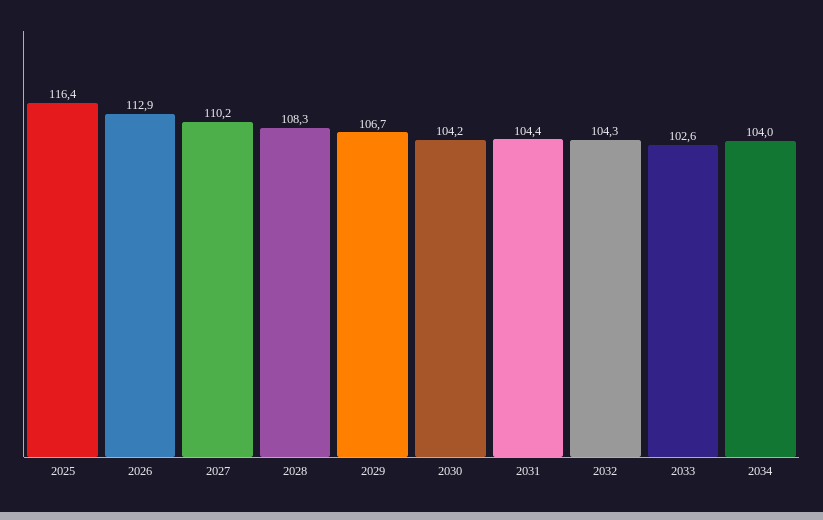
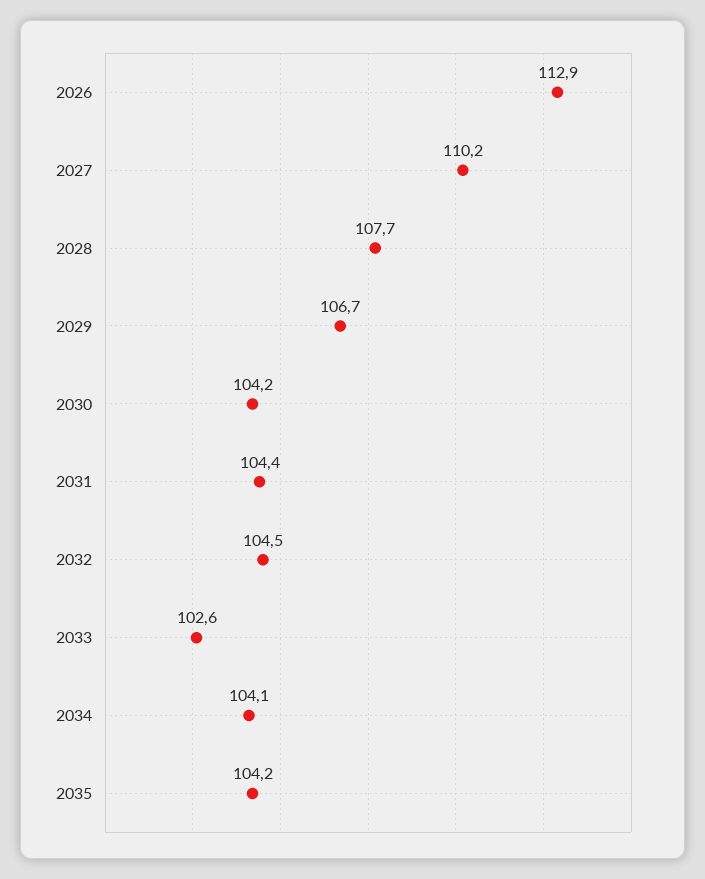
2025: 116.4 -> none
2028: 108.3 -> 107.7
2032: 104.3 -> 104.5
2034: 104 -> 104.1
2035: none -> 104.2

